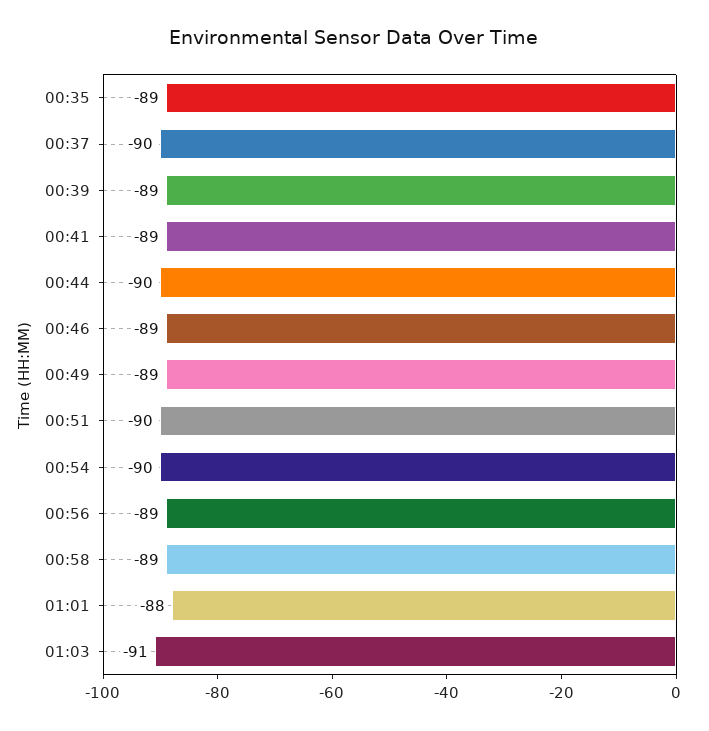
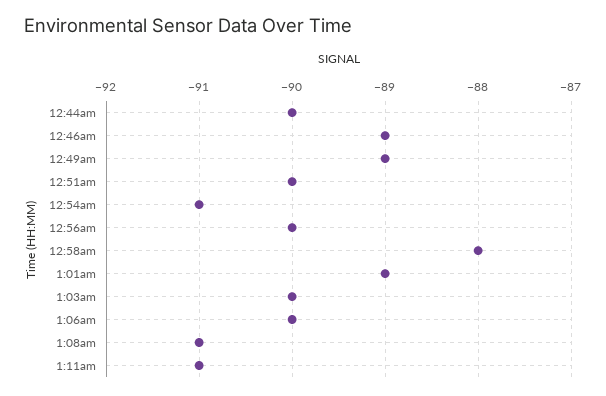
00:35: -89 -> none
00:37: -90 -> none
00:39: -89 -> none
00:41: -89 -> none
00:54: -90 -> -91
00:56: -89 -> -90
00:58: -89 -> -88
01:01: -88 -> -89
01:03: -91 -> -90
1:06am: none -> -90
1:08am: none -> -91
1:11am: none -> -91

